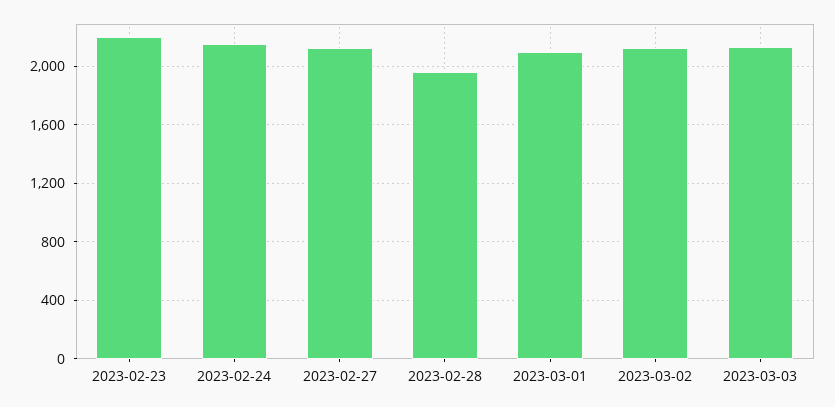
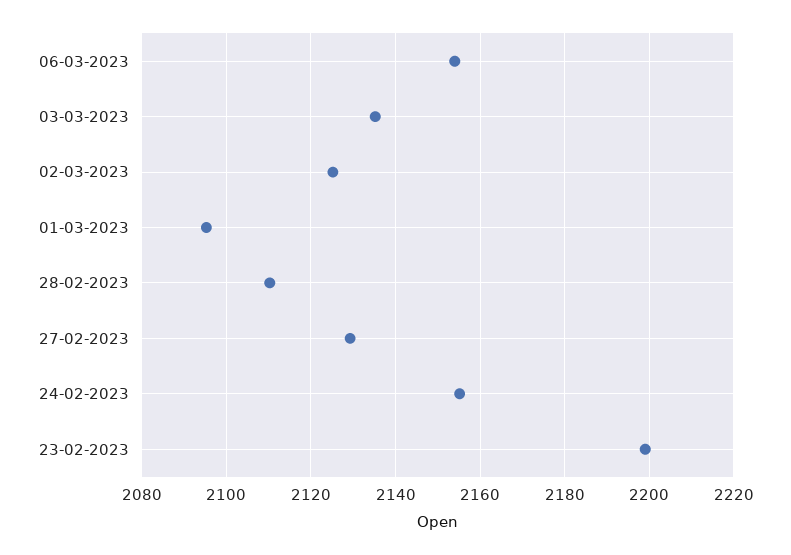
2023-02-28: 1950 -> 2110
06-03-2023: none -> 2154

